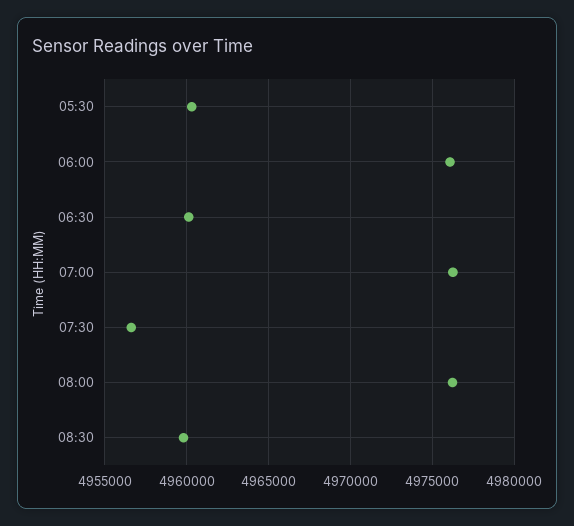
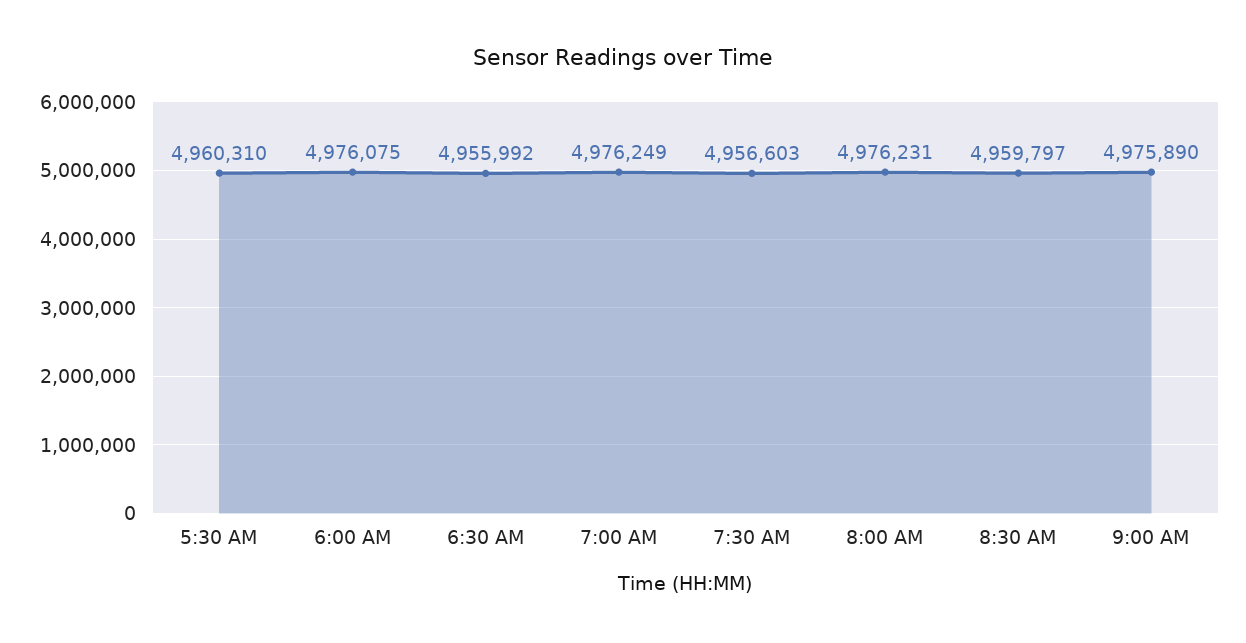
06:30: 4960000 -> 4955992
9:00 AM: none -> 4975890

